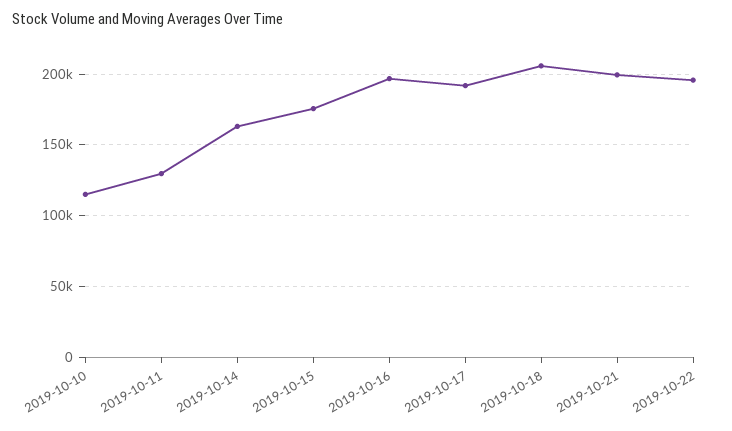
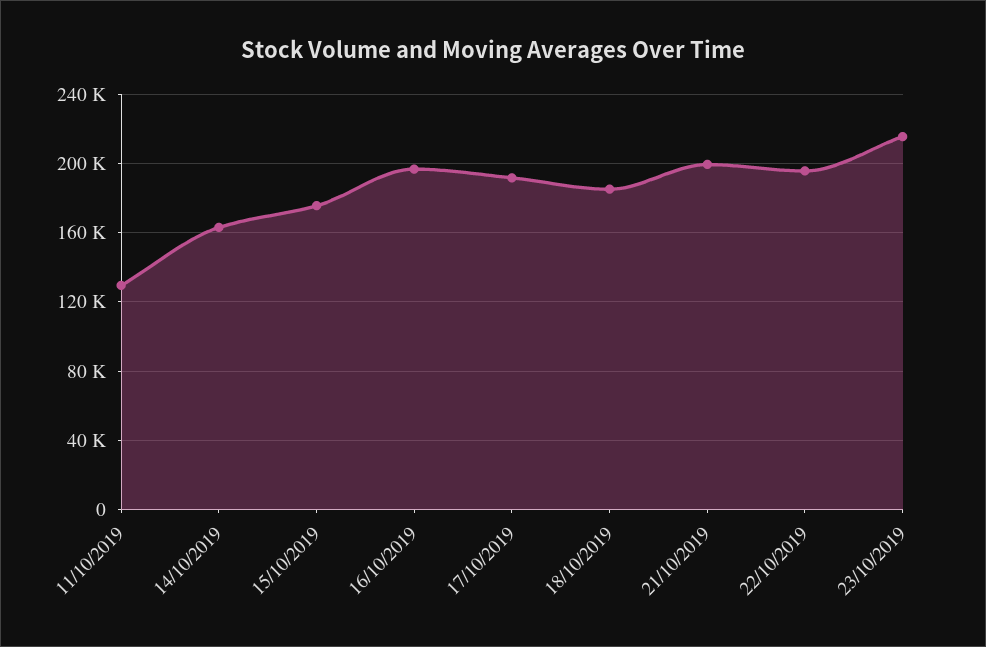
2019-10-10: 115000 -> none
2019-10-18: 205000 -> 185000
23/10/2019: none -> 215000

